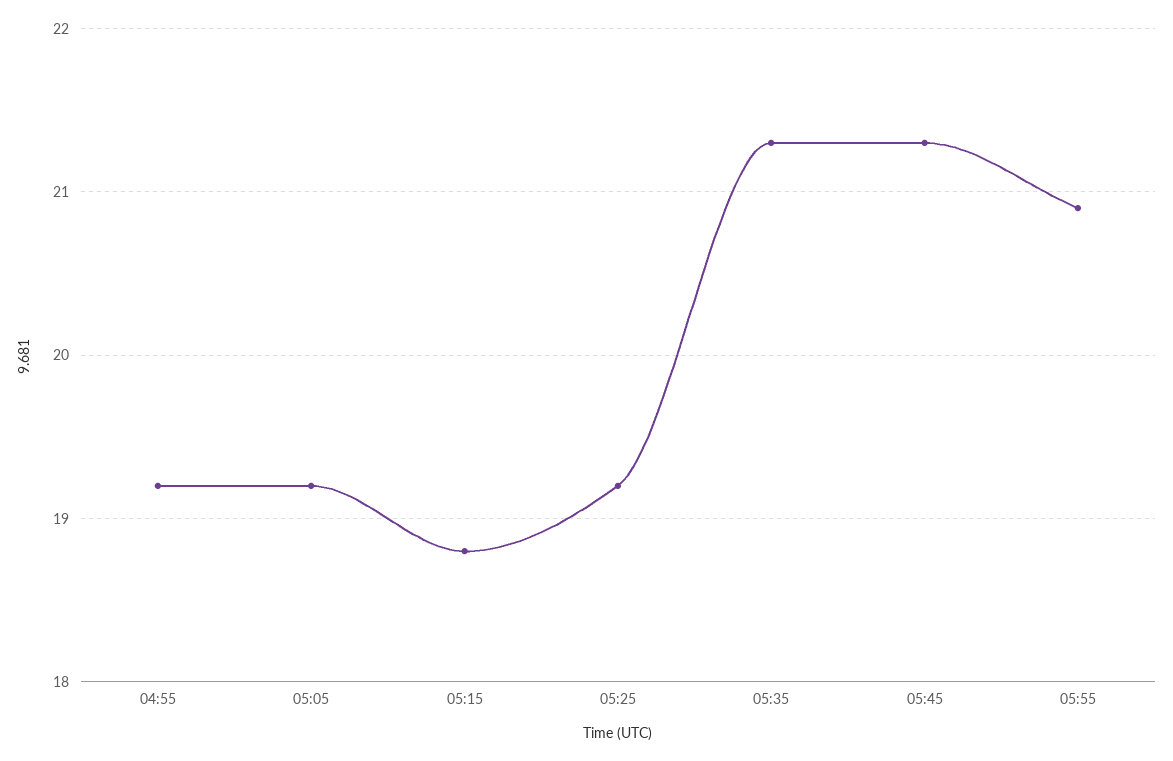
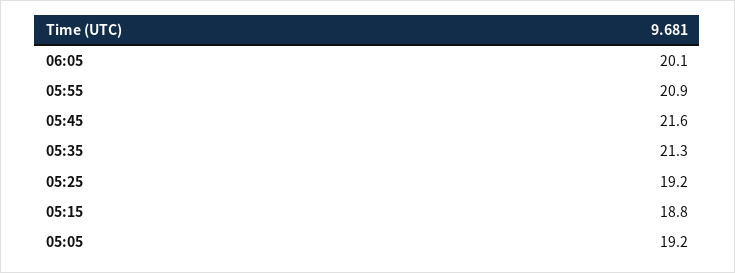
04:55: 19.2 -> none
05:45: 21.3 -> 21.6
06:05: none -> 20.1

